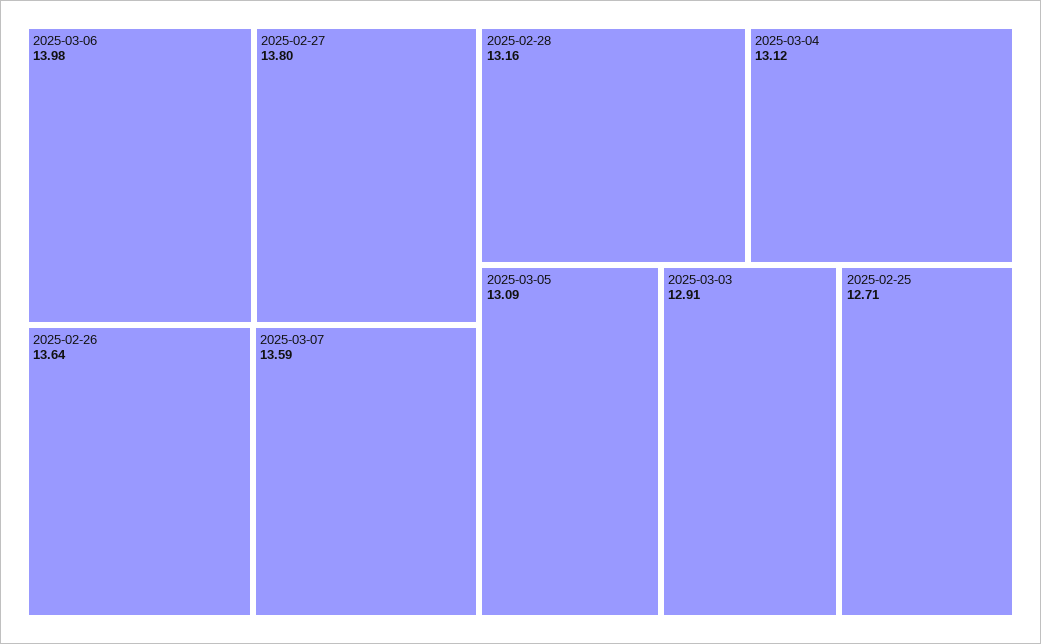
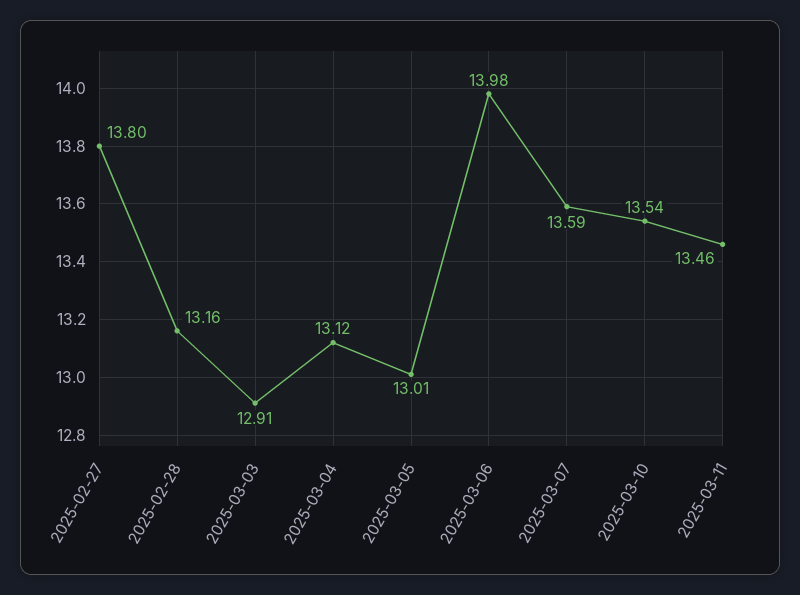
2025-02-26: 13.64 -> none
2025-03-05: 13.09 -> 13.01
2025-02-25: 12.71 -> none
2025-03-10: none -> 13.54
2025-03-11: none -> 13.46

